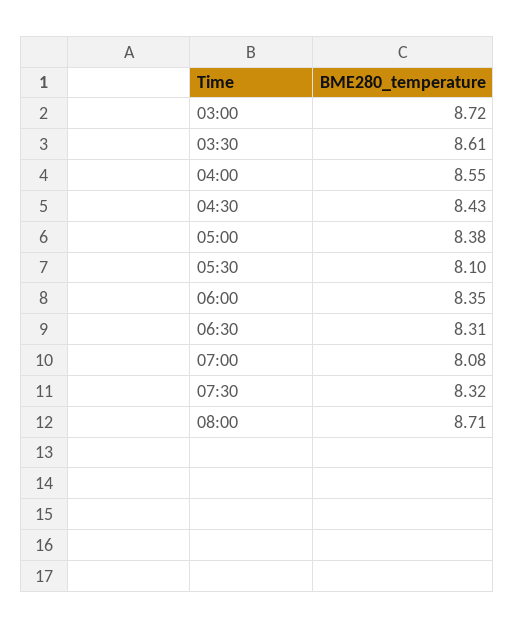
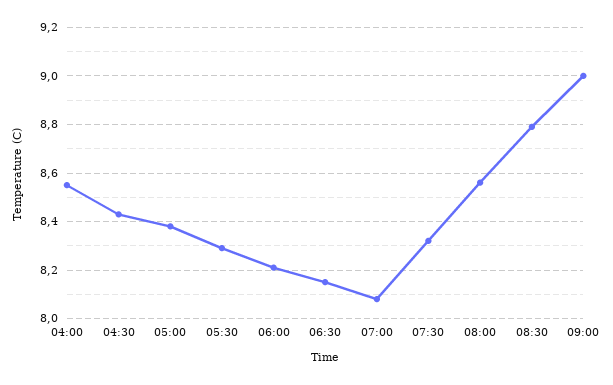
03:00: 8.72 -> none
03:30: 8.61 -> none
05:30: 8.1 -> 8.3
06:00: 8.35 -> 8.2
06:30: 8.31 -> 8.15
08:00: 8.71 -> 8.55
08:30: none -> 8.8
09:00: none -> 9

